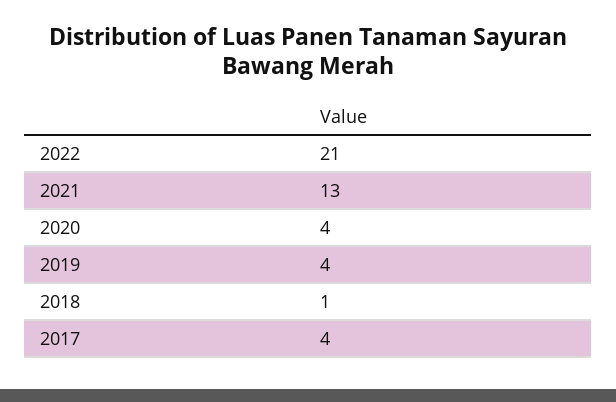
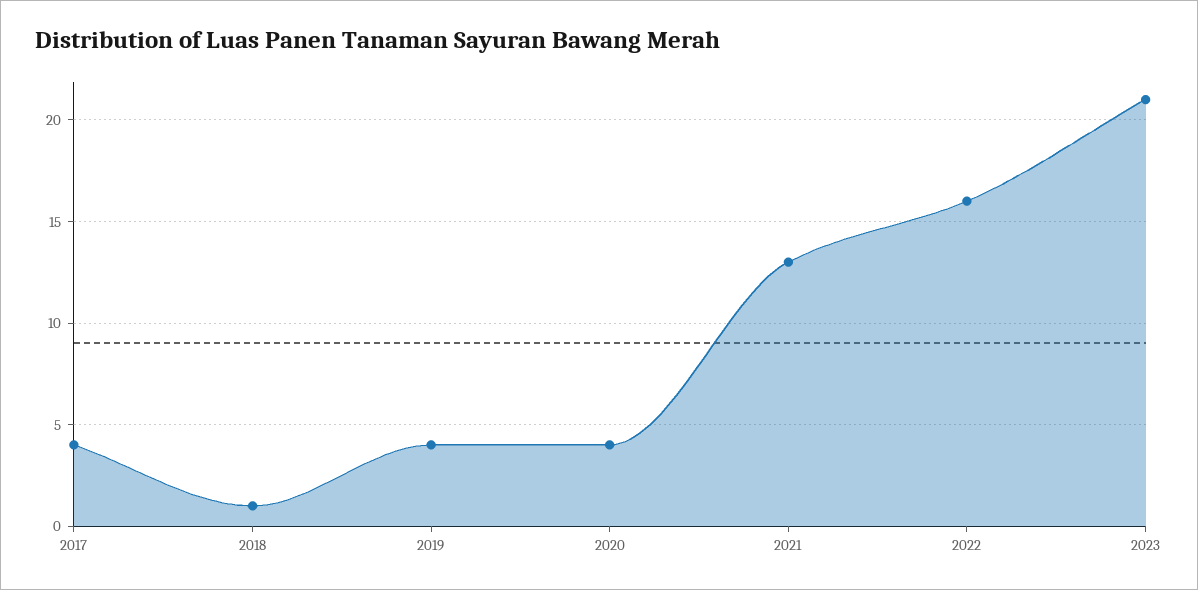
2022: 21 -> 16
2023: none -> 21

